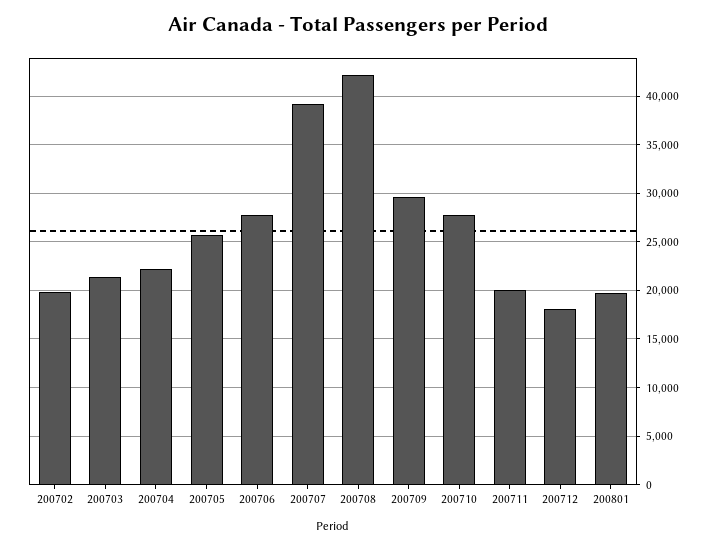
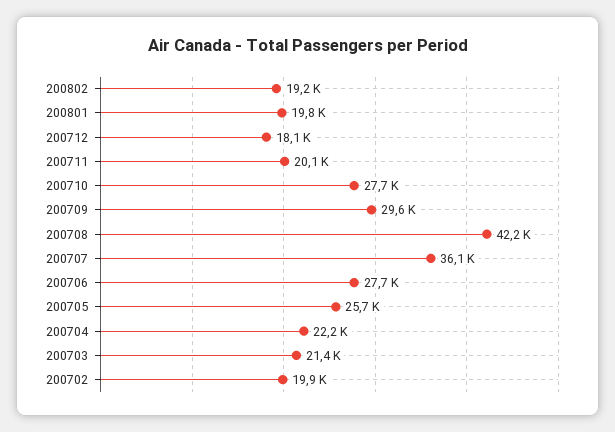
200707: 39000 -> 36100
200802: none -> 19200

